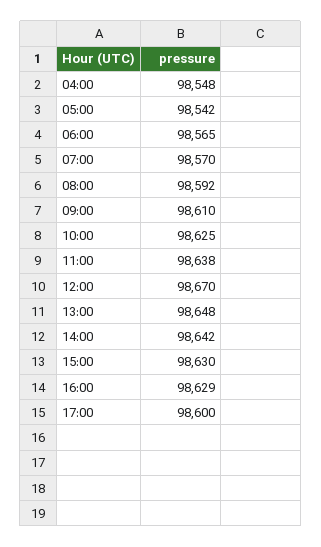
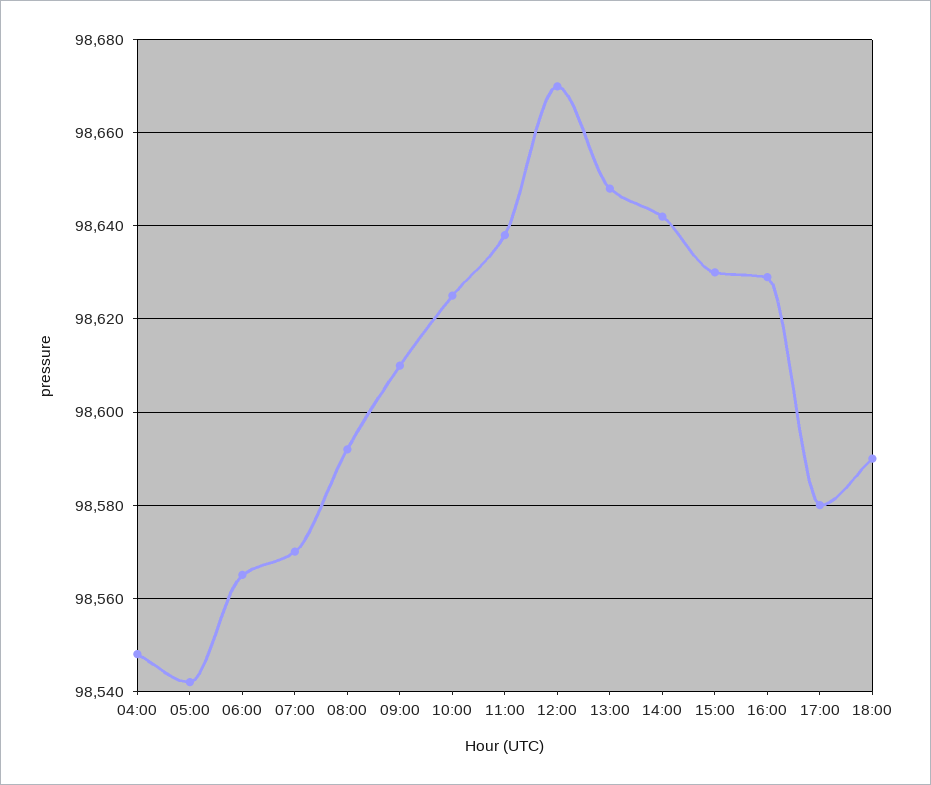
17:00: 98600 -> 98580
18:00: none -> 98590

